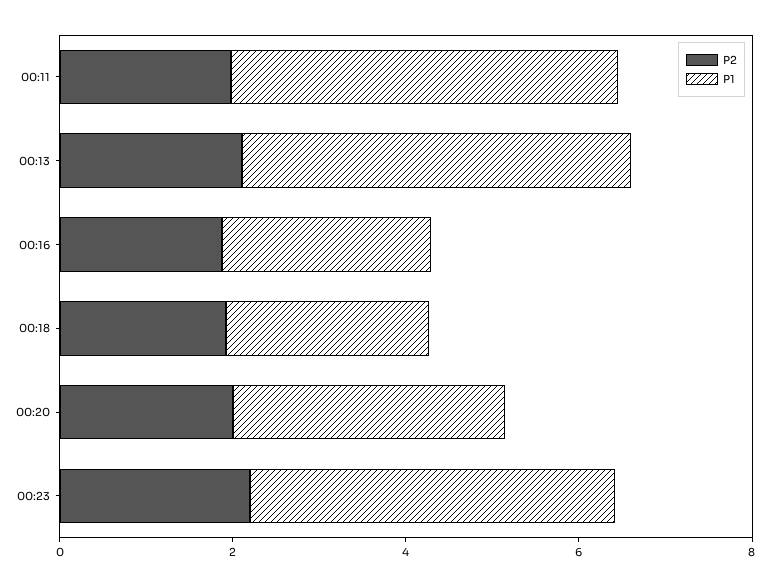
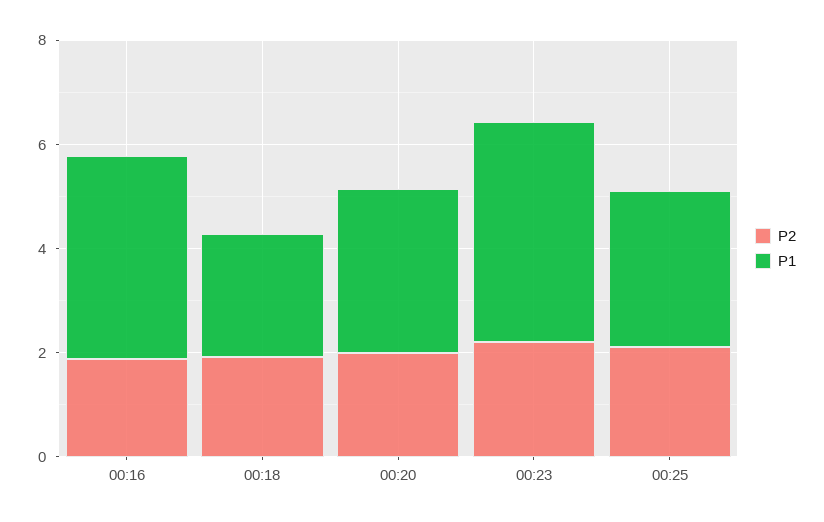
P2, 00:11: 2 -> none
P1, 00:11: 4.5 -> none
P2, 00:13: 2 -> none
P1, 00:13: 4.5 -> none
P1, 00:16: 2.5 -> 4
P2, 00:25: none -> 2
P1, 00:25: none -> 3

